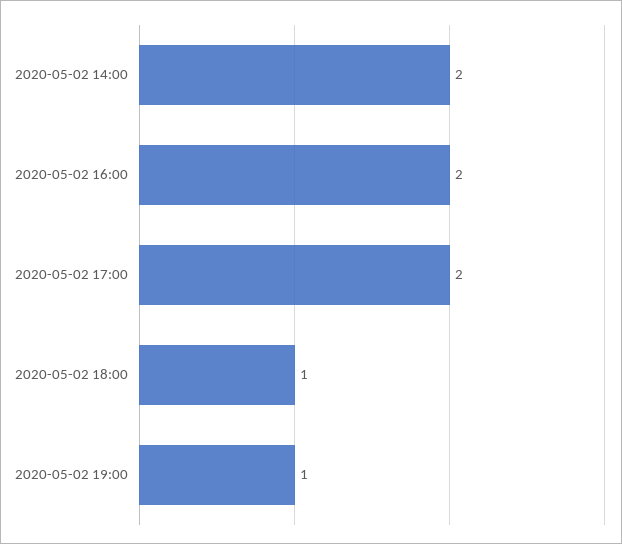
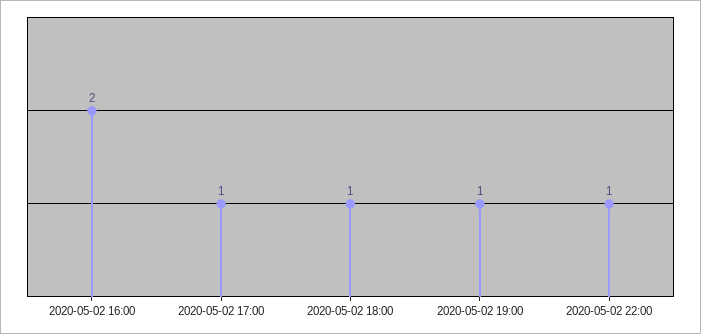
2020-05-02 14:00: 2 -> none
2020-05-02 17:00: 2 -> 1
2020-05-02 22:00: none -> 1

